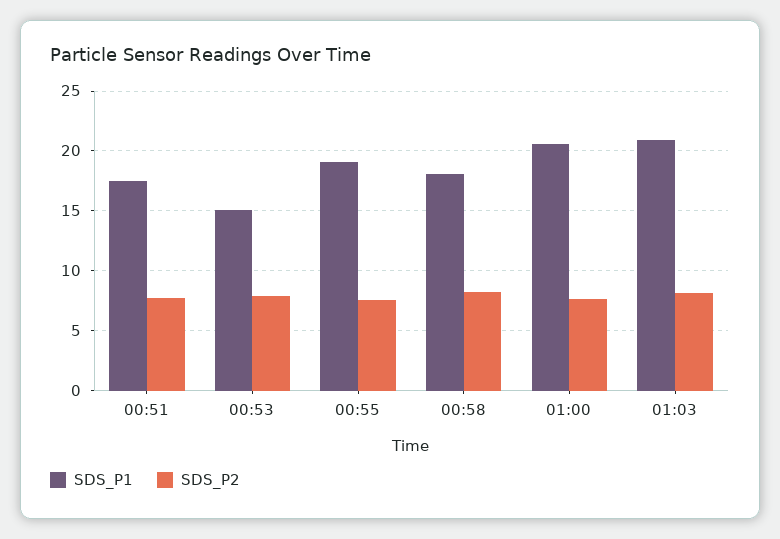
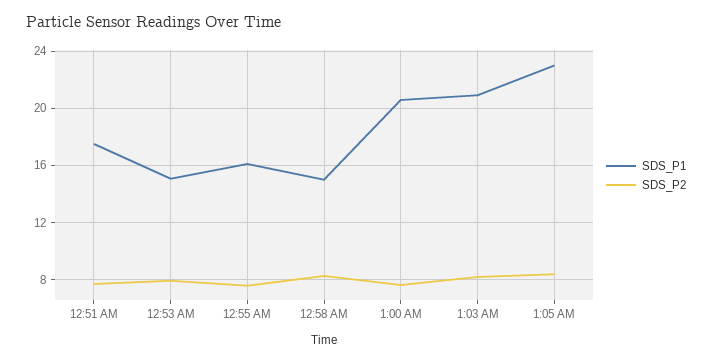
SDS_P1, 00:55: 19 -> 16
SDS_P1, 00:58: 18 -> 15
SDS_P1, 1:05 AM: none -> 23
SDS_P2, 1:05 AM: none -> 8.5

